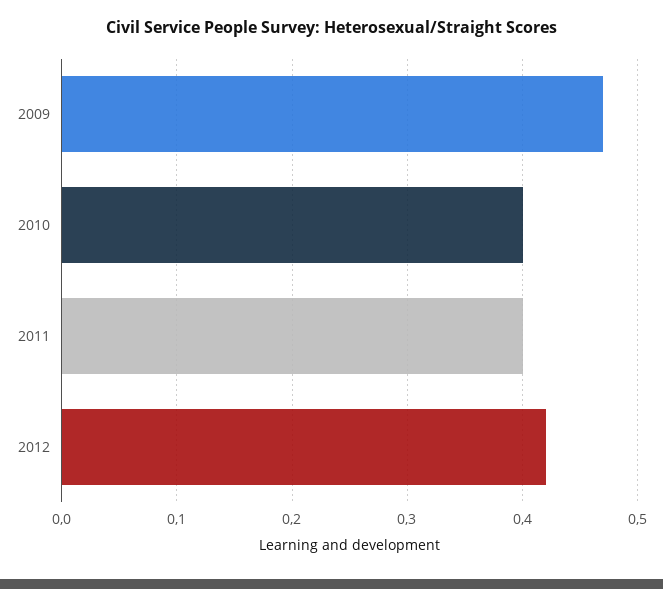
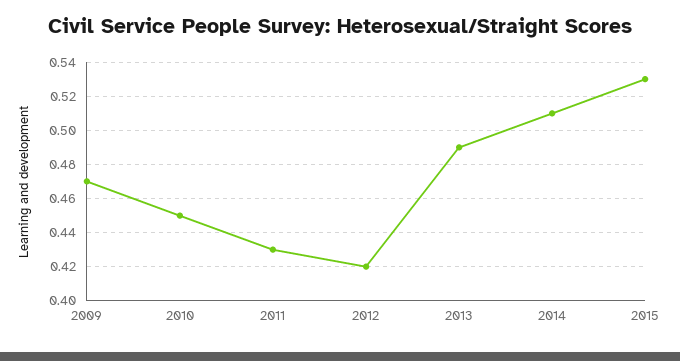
2010: 0.4 -> 0.45
2011: 0.4 -> 0.43
2013: none -> 0.49
2014: none -> 0.51
2015: none -> 0.53

